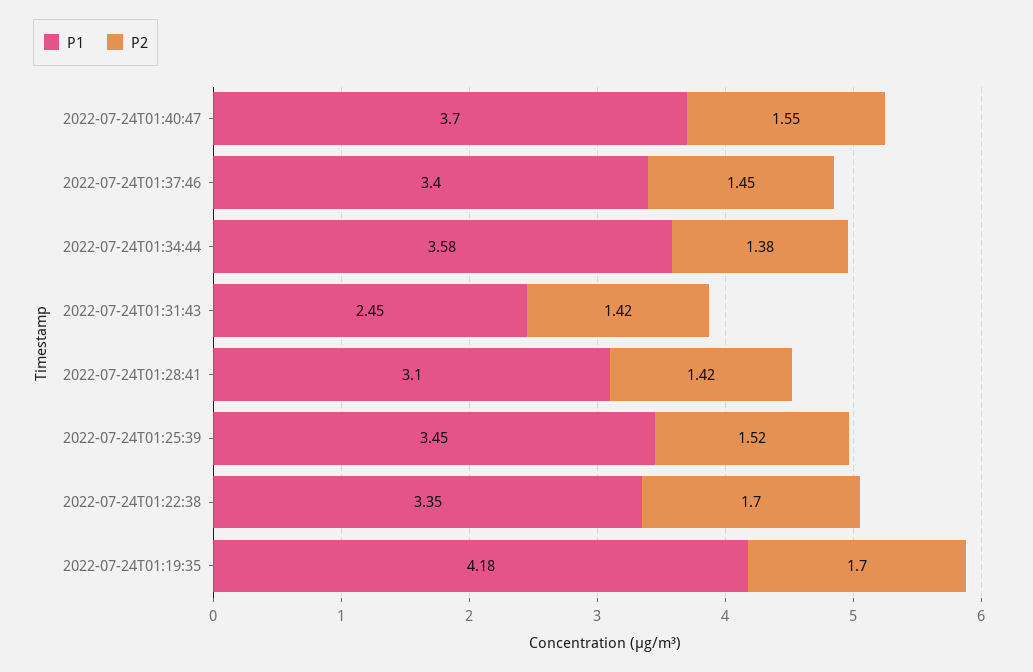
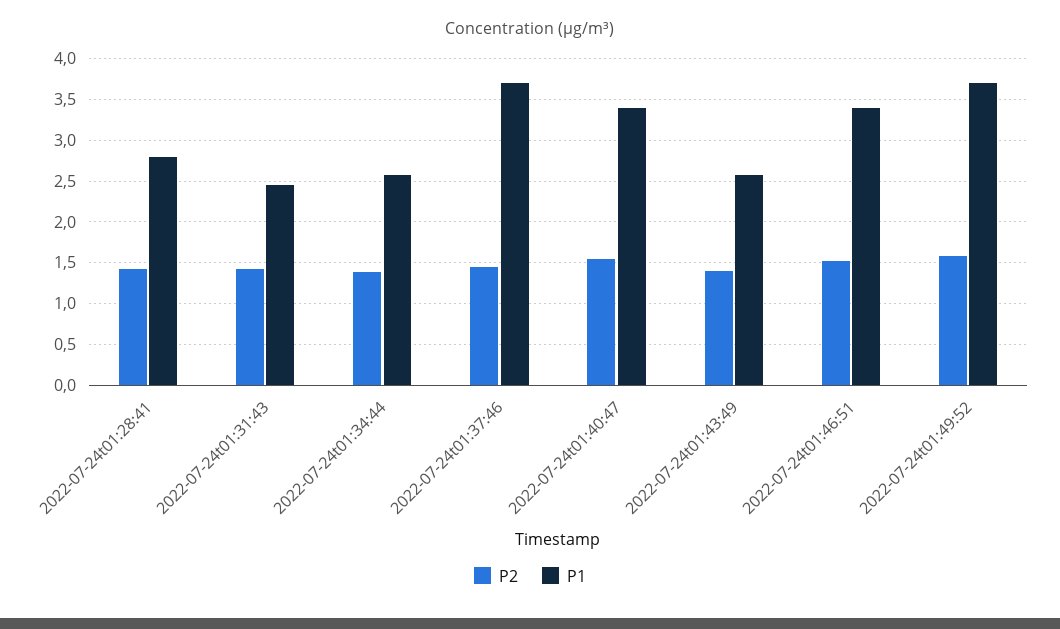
P1, 2022-07-24T01:40:47: 3.7 -> 3.4
P1, 2022-07-24T01:37:46: 3.4 -> 3.7
P1, 2022-07-24T01:34:44: 3.58 -> 2.6
P1, 2022-07-24T01:28:41: 3.1 -> 2.8
P1, 2022-07-24T01:25:39: 3.45 -> none
P2, 2022-07-24T01:25:39: 1.52 -> none
P1, 2022-07-24T01:22:38: 3.35 -> none
P2, 2022-07-24T01:22:38: 1.7 -> none
P1, 2022-07-24T01:19:35: 4.18 -> none
P2, 2022-07-24T01:19:35: 1.7 -> none
P2, 2022-07-24t01:43:49: none -> 1.4
P1, 2022-07-24t01:43:49: none -> 2.6
P2, 2022-07-24t01:46:51: none -> 1.5
P1, 2022-07-24t01:46:51: none -> 3.4
P2, 2022-07-24t01:49:52: none -> 1.6
P1, 2022-07-24t01:49:52: none -> 3.7

